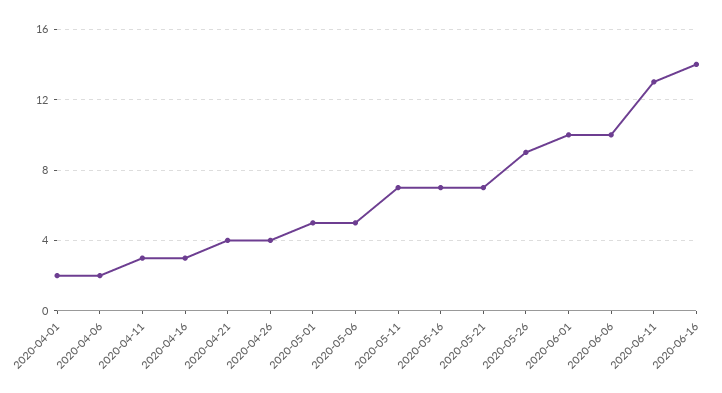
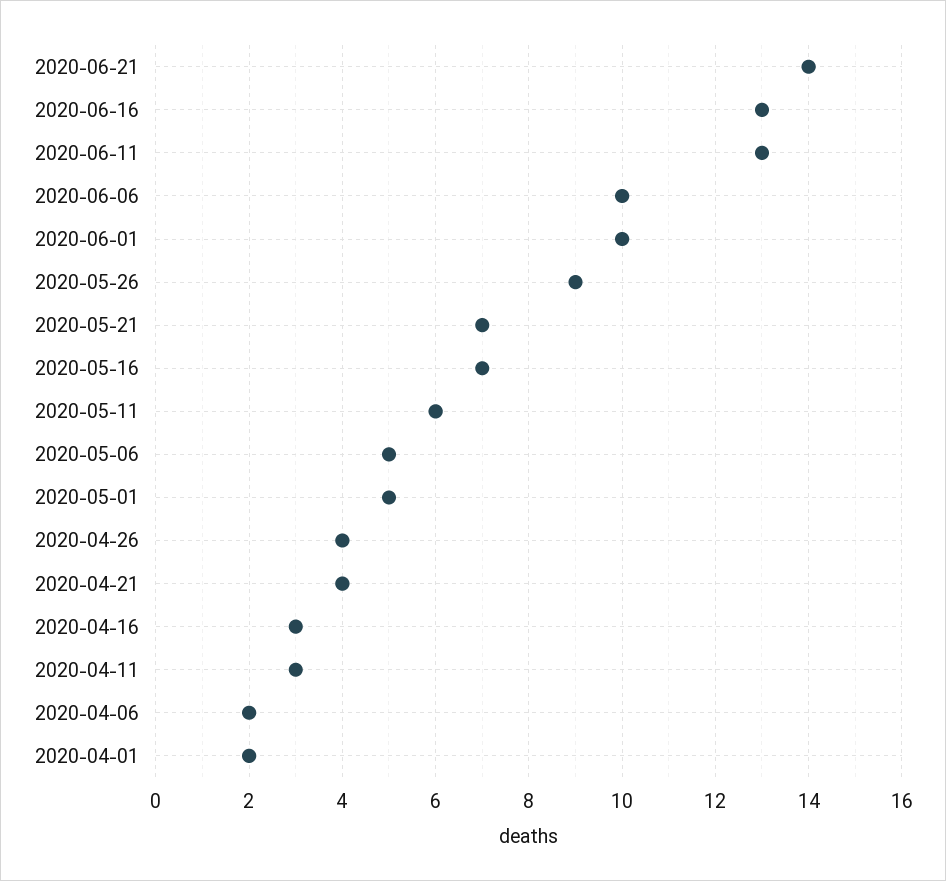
2020-05-11: 7 -> 6
2020-06-16: 14 -> 13
2020-06-21: none -> 14

